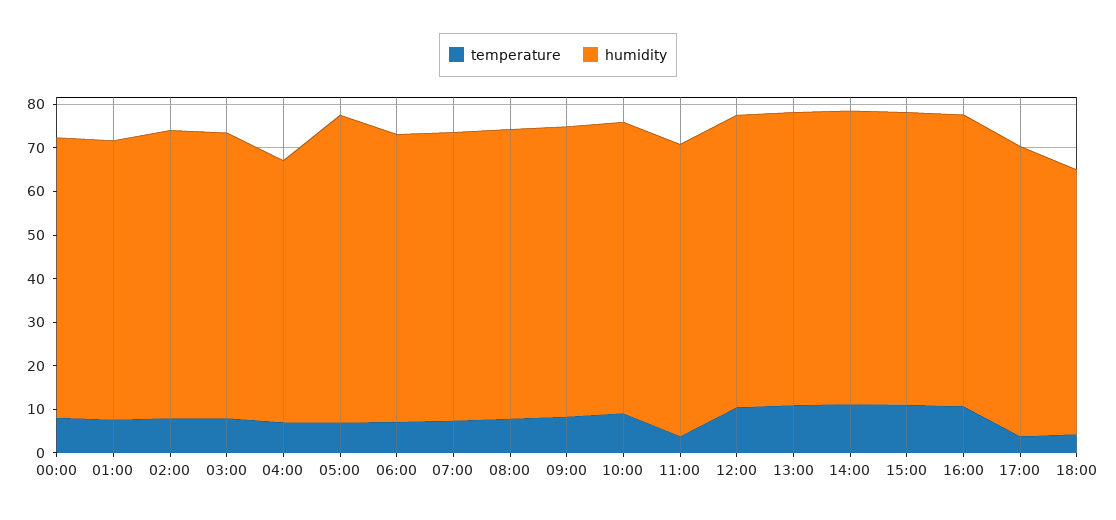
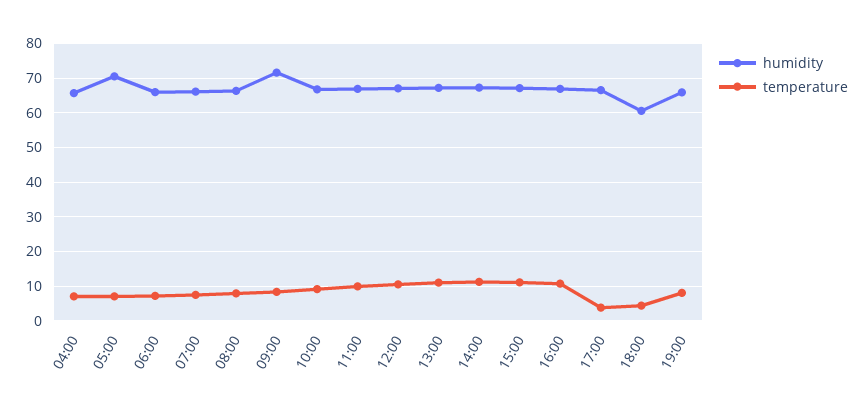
temperature, 00:00: 8 -> none
humidity, 00:00: 64 -> none
temperature, 01:00: 8 -> none
humidity, 01:00: 64 -> none
temperature, 02:00: 8 -> none
humidity, 02:00: 66 -> none
temperature, 03:00: 8 -> none
humidity, 03:00: 66 -> none
humidity, 04:00: 60 -> 66
humidity, 09:00: 66 -> 72
temperature, 11:00: 4 -> 10
humidity, 19:00: none -> 66
temperature, 19:00: none -> 8

